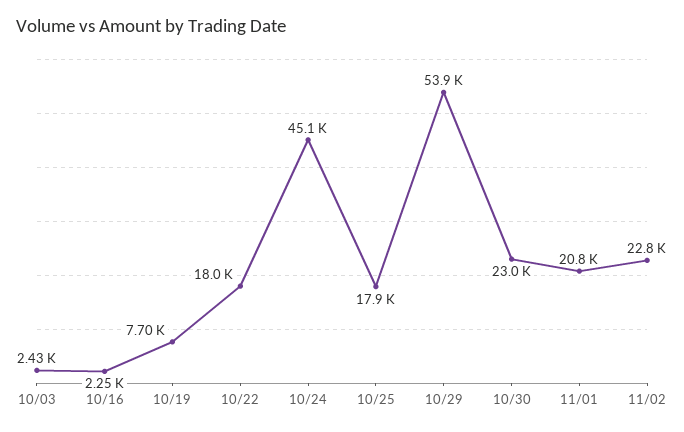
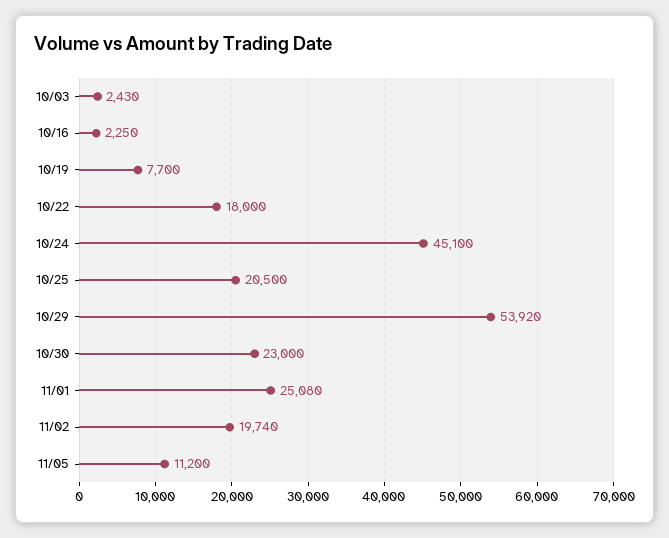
10/25: 17900 -> 20500
11/01: 20800 -> 25080
11/02: 22800 -> 19740
11/05: none -> 11200

